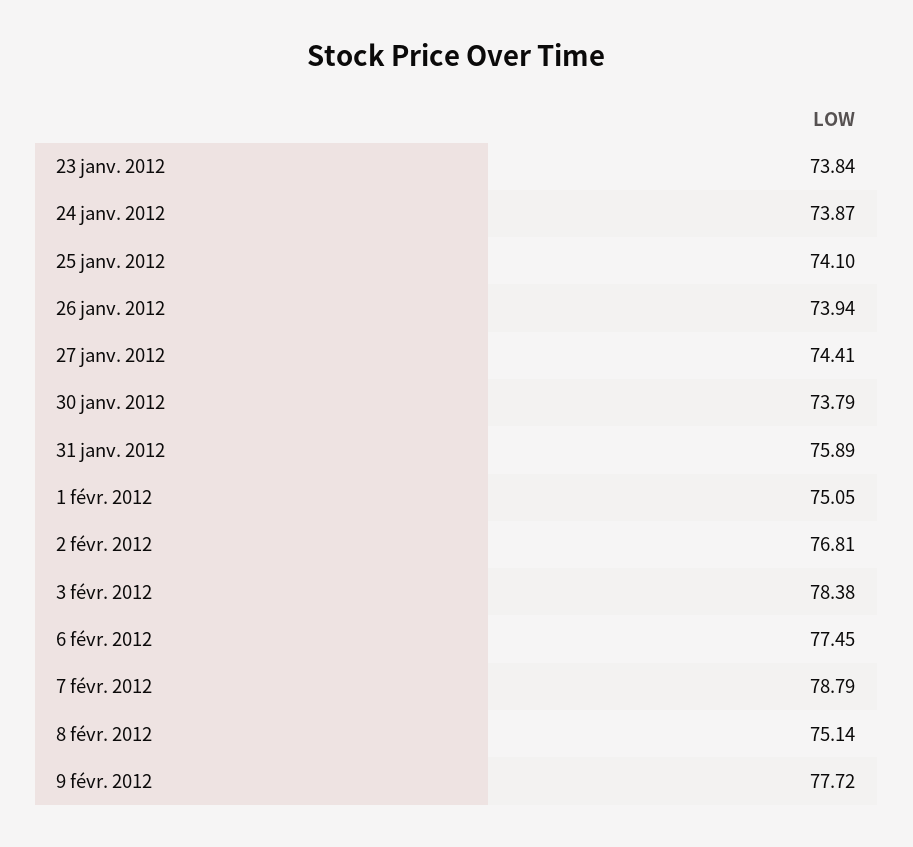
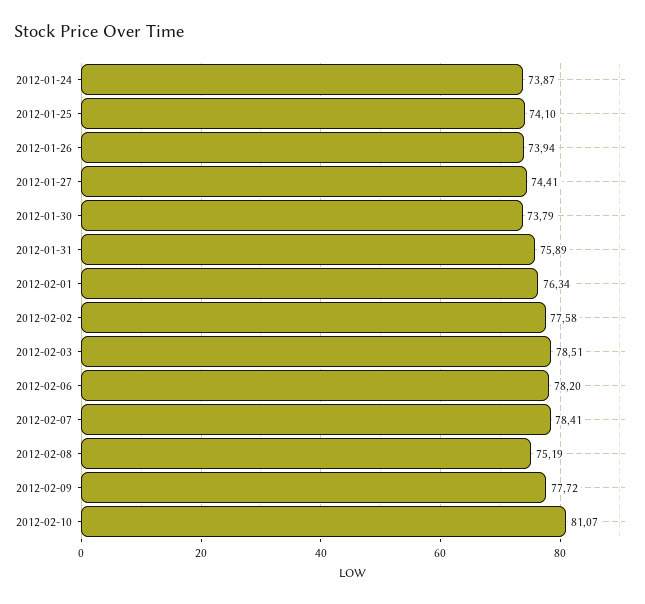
23 janv. 2012: 73.84 -> none
1 févr. 2012: 75.05 -> 76.34
2 févr. 2012: 76.81 -> 77.58
3 févr. 2012: 78.38 -> 78.51
6 févr. 2012: 77.45 -> 78.2
7 févr. 2012: 78.79 -> 78.41
8 févr. 2012: 75.14 -> 75.19
2012-02-10: none -> 81.07

